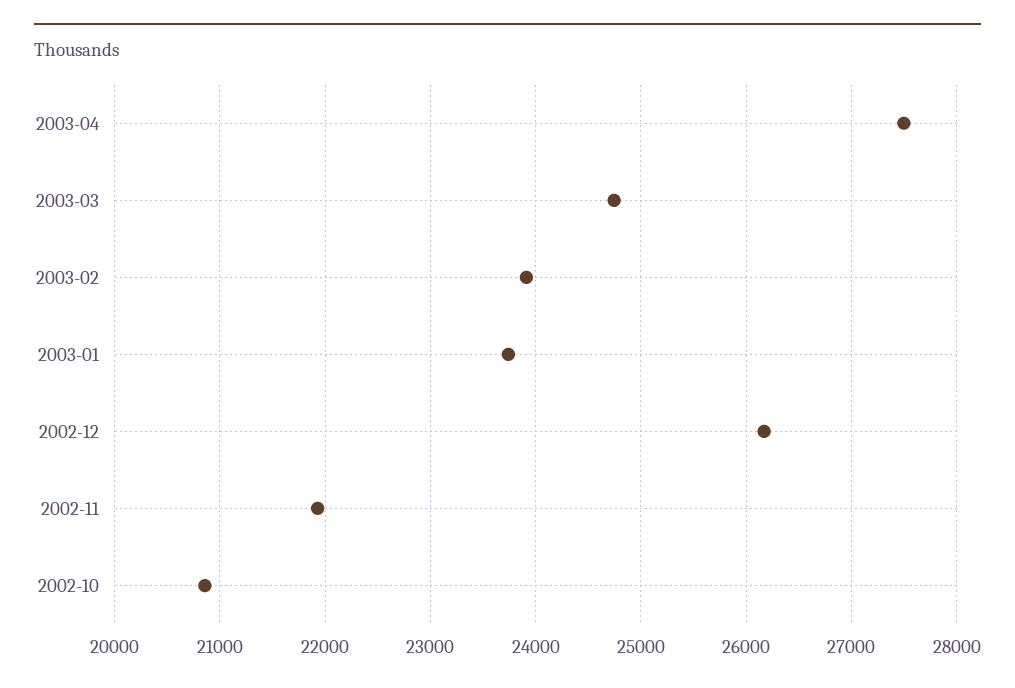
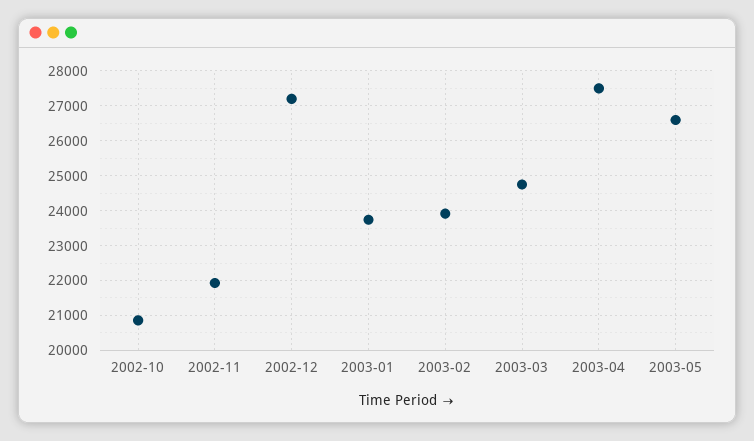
2002-12: 26200 -> 27200
2003-05: none -> 26600

